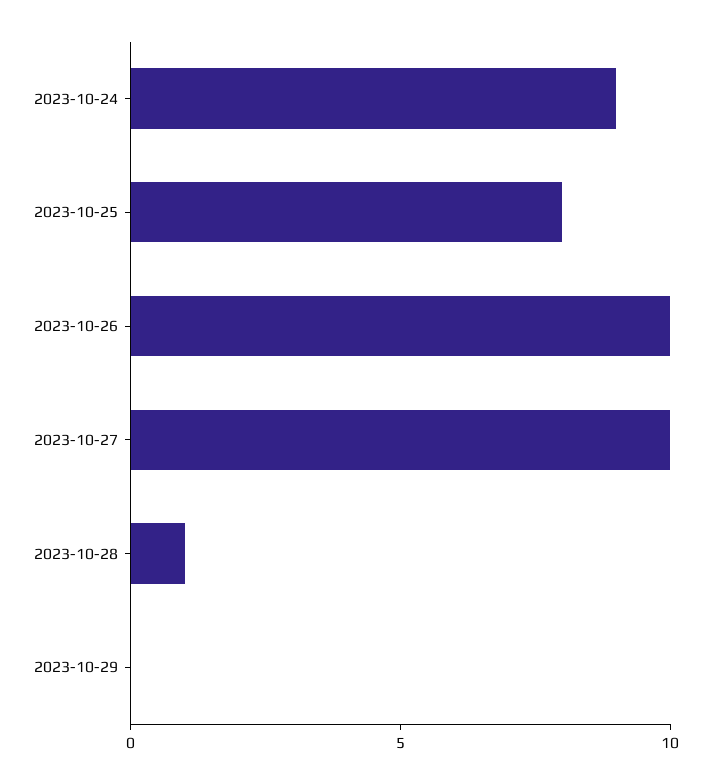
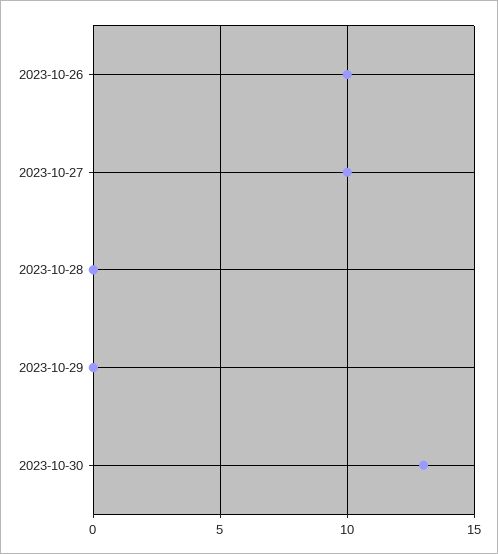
2023-10-24: 9 -> none
2023-10-25: 8 -> none
2023-10-28: 1 -> 0
2023-10-30: none -> 13

